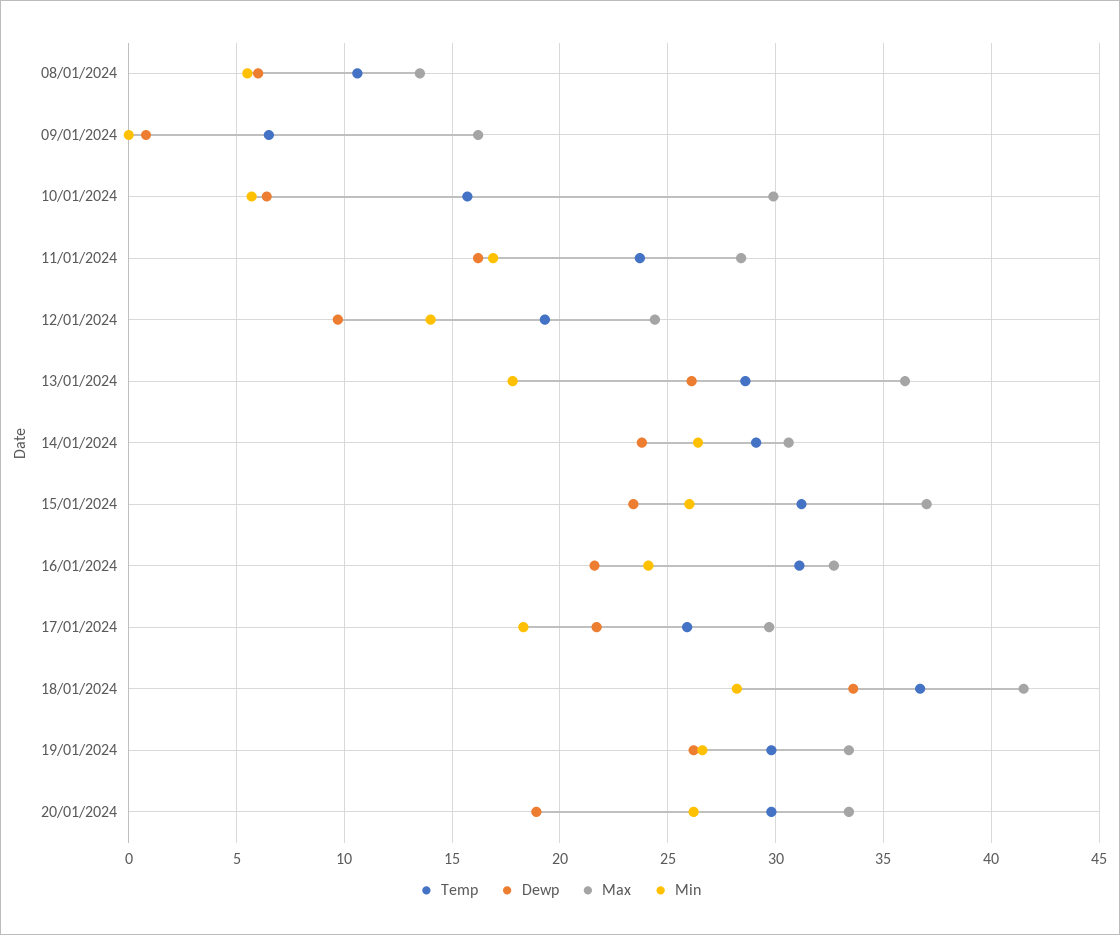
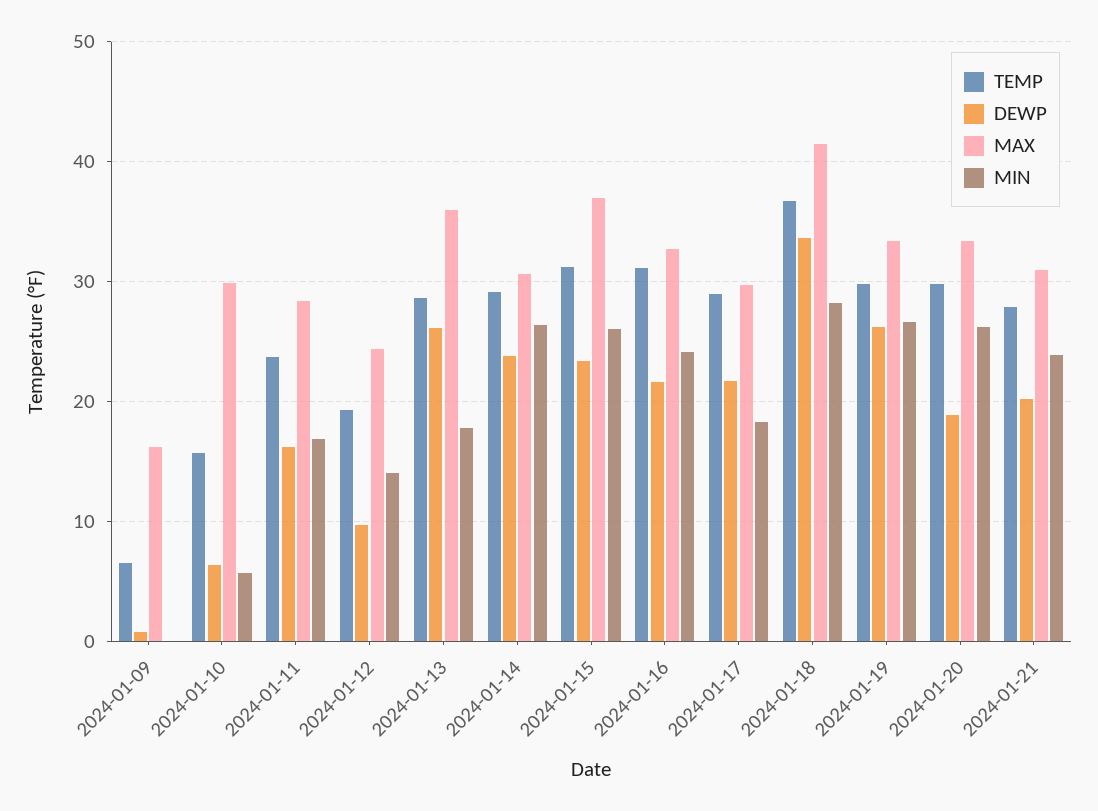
Temp, 08/01/2024: 10.5 -> none
Dewp, 08/01/2024: 6 -> none
Max, 08/01/2024: 13.5 -> none
Min, 08/01/2024: 5.5 -> none
Temp, 17/01/2024: 26 -> 29
Temp, 2024-01-21: none -> 28
Dewp, 2024-01-21: none -> 20
Max, 2024-01-21: none -> 31
Min, 2024-01-21: none -> 24

